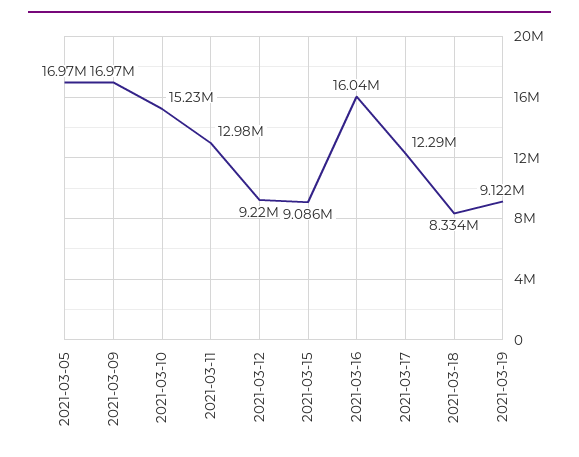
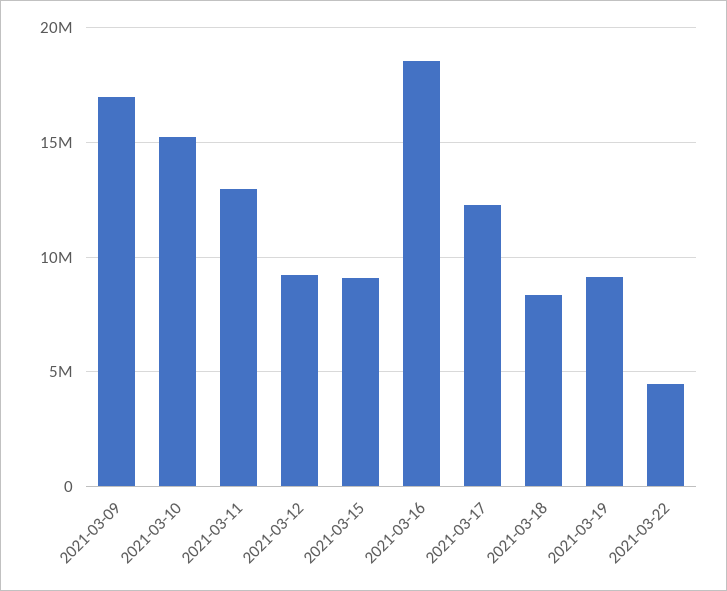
2021-03-05: 16970000 -> none
2021-03-16: 16040000 -> 18500000
2021-03-22: none -> 4500000

